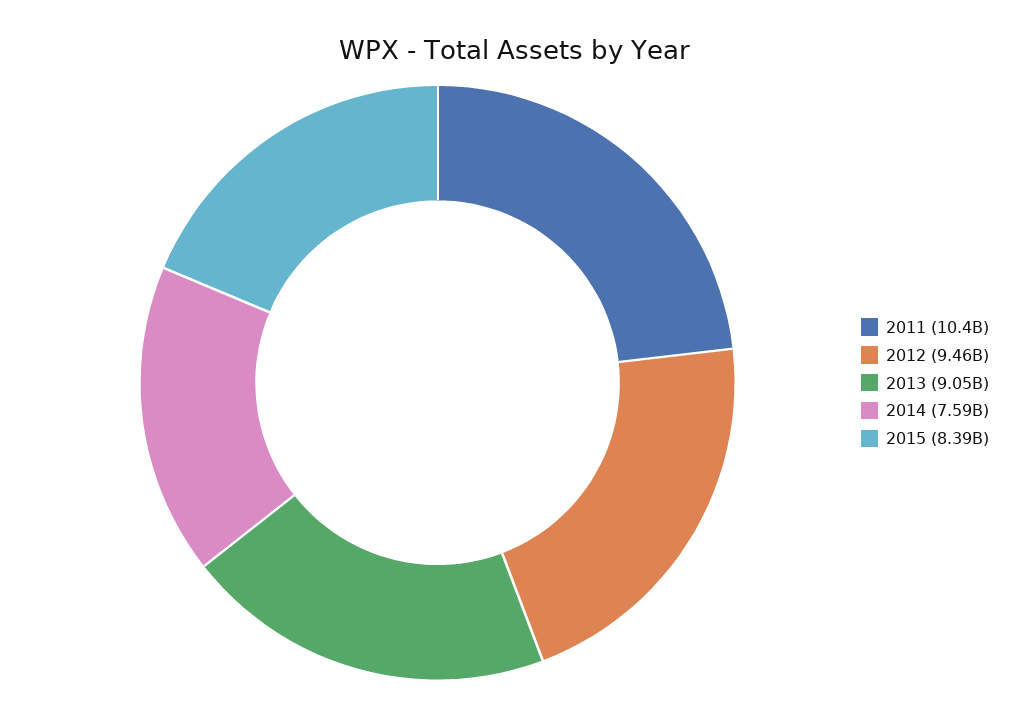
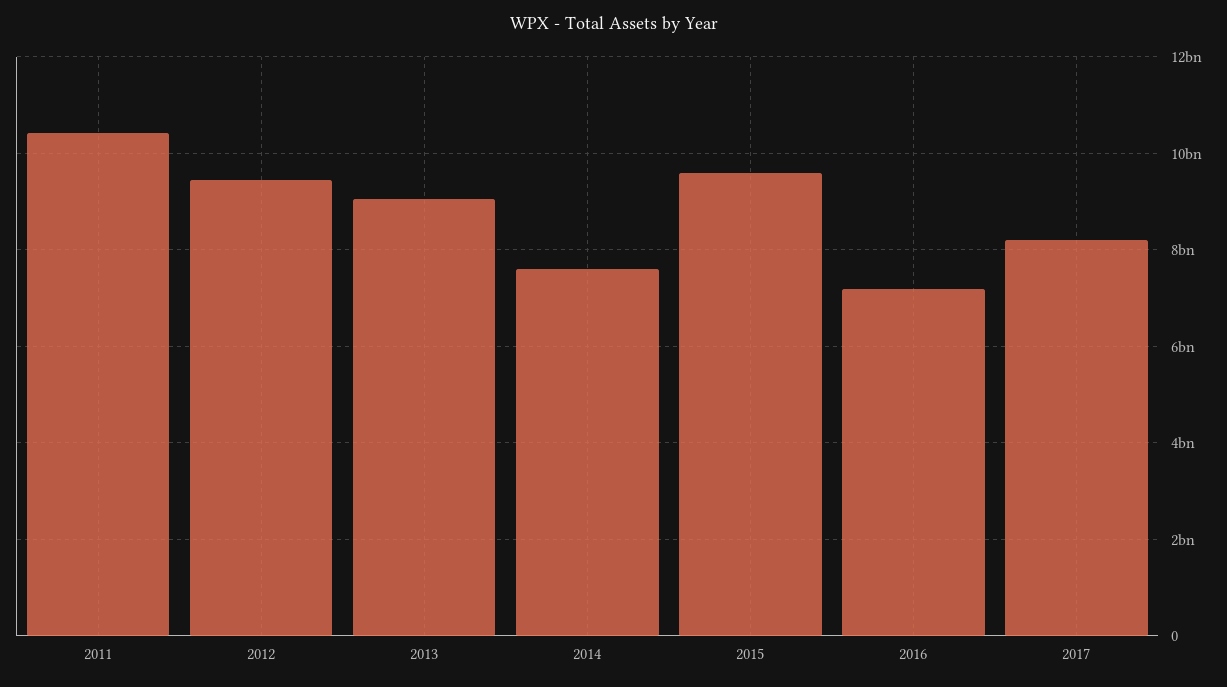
2015: 8390000000 -> 9600000000
2016: none -> 7200000000
2017: none -> 8200000000

